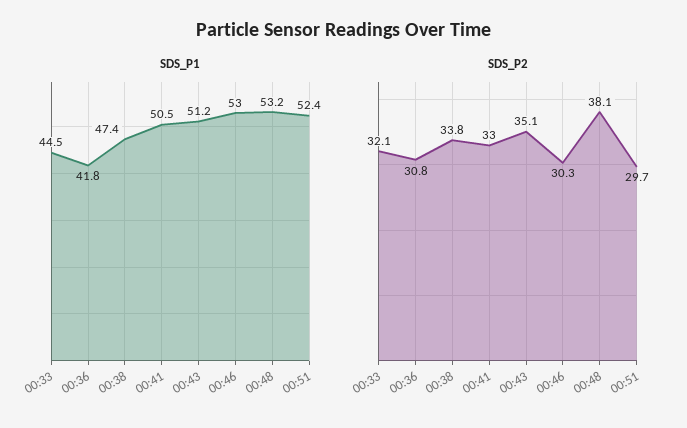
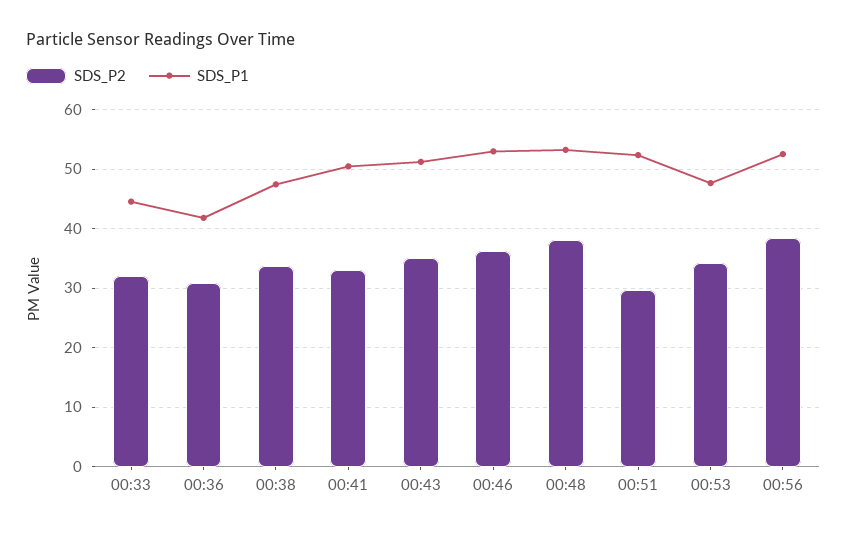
SDS_P2, 00:46: 30.3 -> 36
SDS_P2, 00:53: none -> 34
SDS_P1, 00:53: none -> 48
SDS_P2, 00:56: none -> 38
SDS_P1, 00:56: none -> 52

